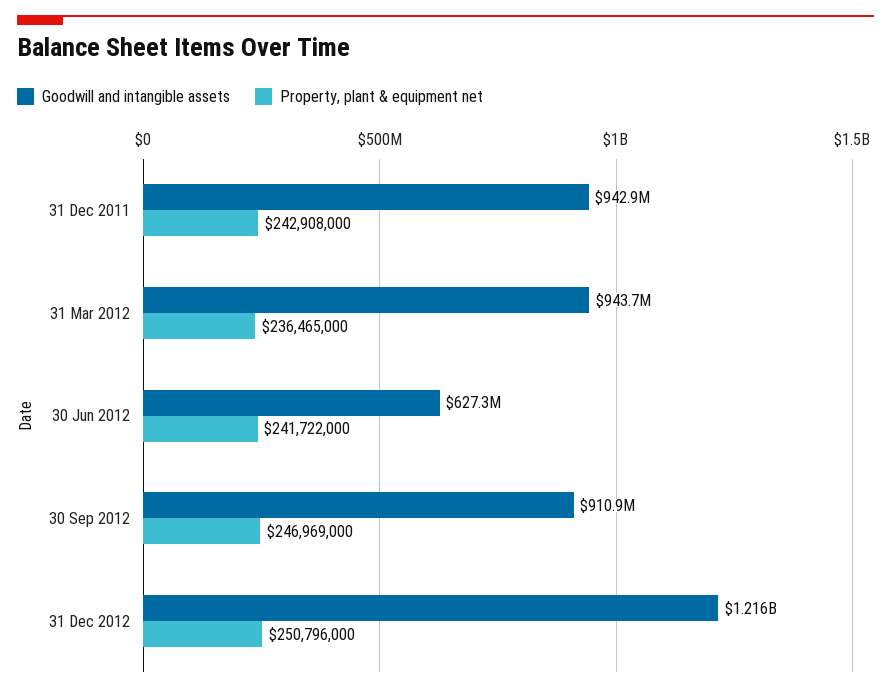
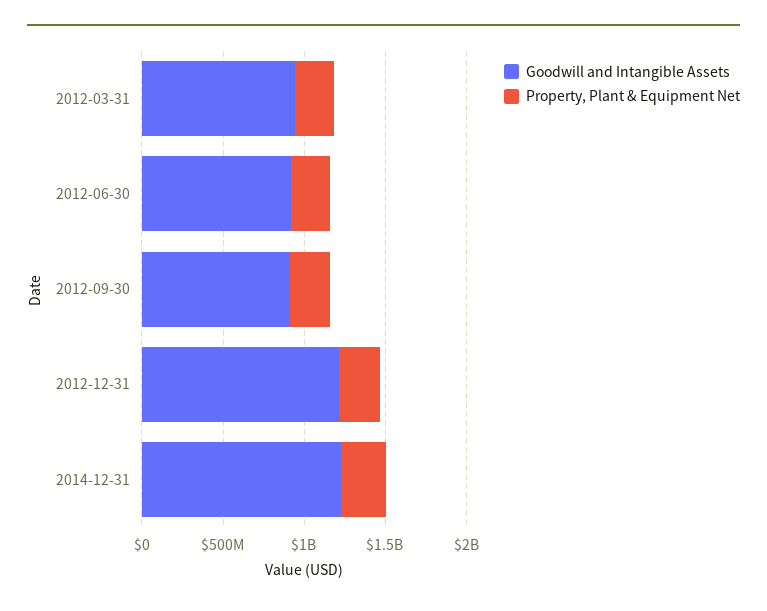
Goodwill and intangible assets, 31 Dec 2011: 942900000 -> none
Property, plant & equipment net, 31 Dec 2011: 242908000 -> none
Goodwill and intangible assets, 30 Jun 2012: 627300000 -> 900000000
Goodwill and intangible assets, 2014-12-31: none -> 1200000000
Property, plant & equipment net, 2014-12-31: none -> 300000000

